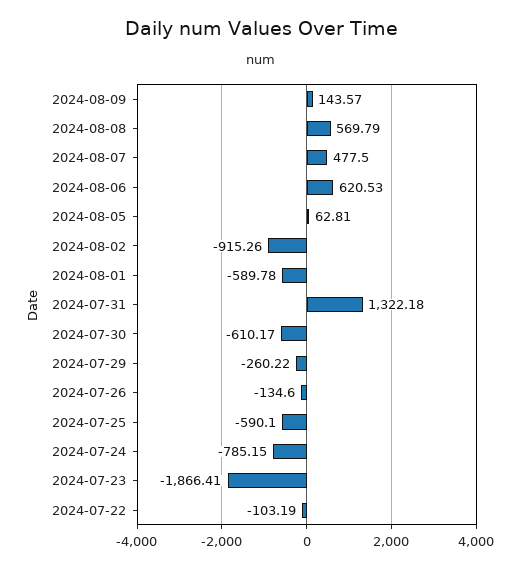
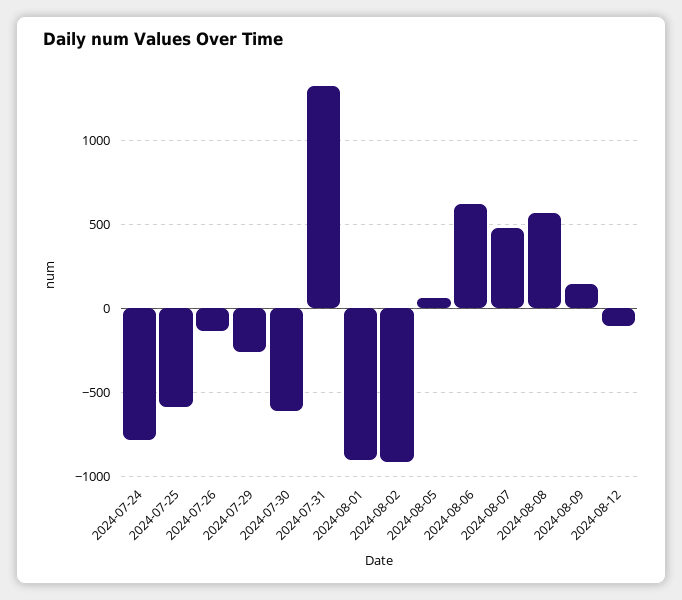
2024-08-01: -589.78 -> -900
2024-07-23: -1866.41 -> none
2024-07-22: -103.19 -> none
2024-08-12: none -> -100

